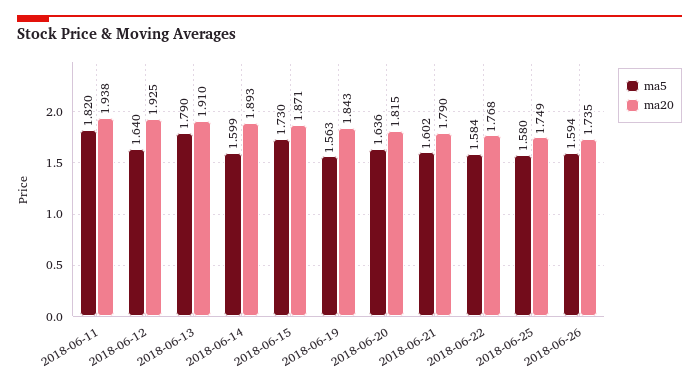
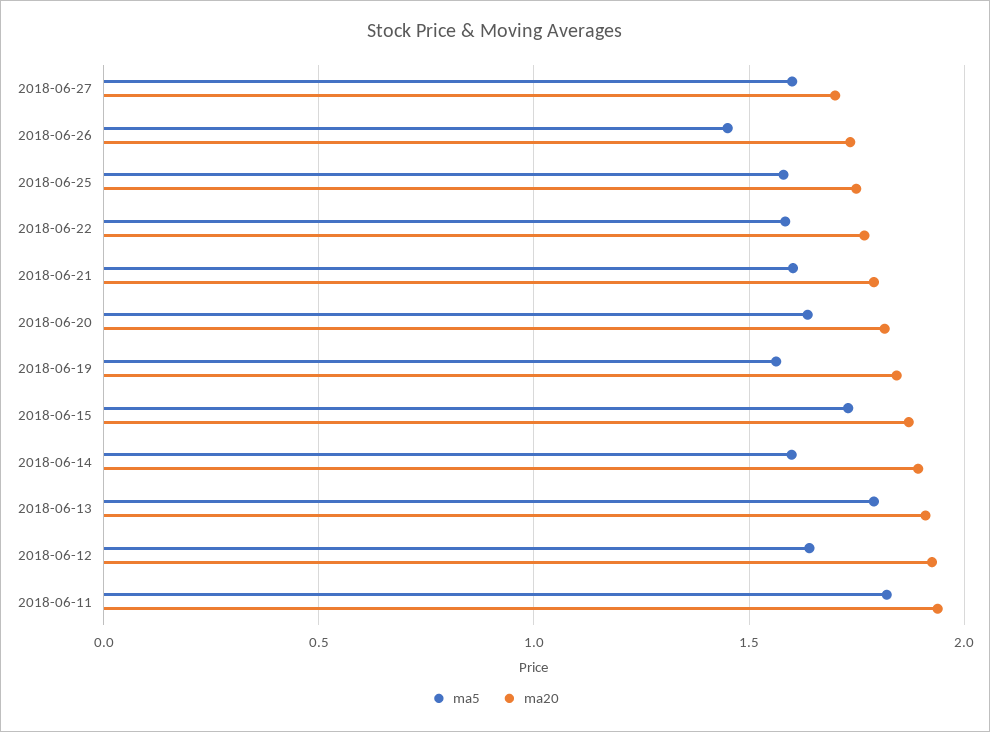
ma5, 2018-06-26: 1.594 -> 1.45
ma5, 2018-06-27: none -> 1.6
ma20, 2018-06-27: none -> 1.7

